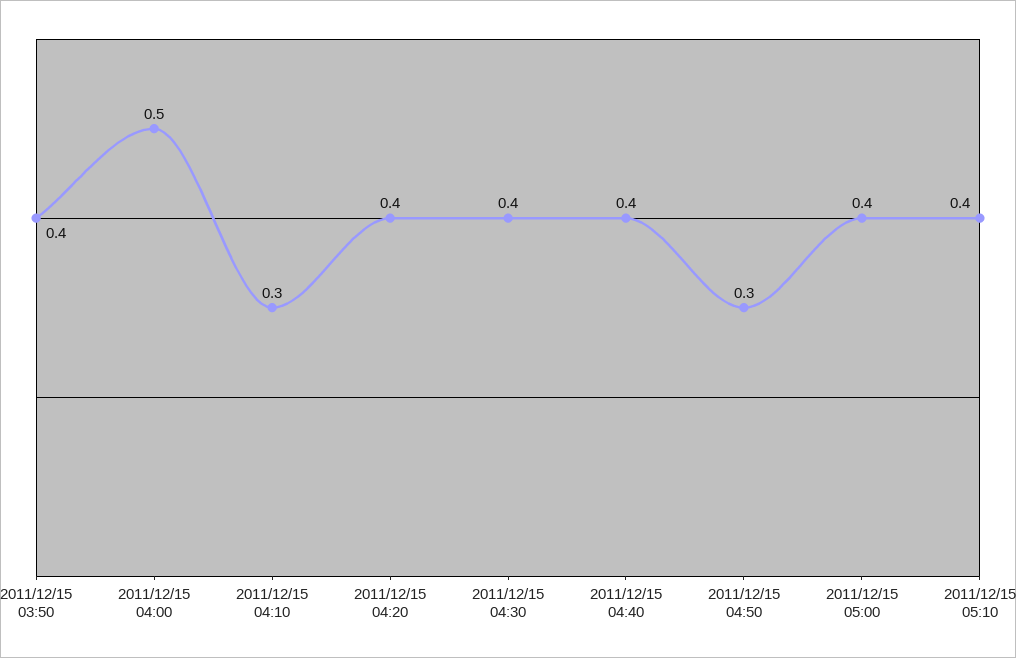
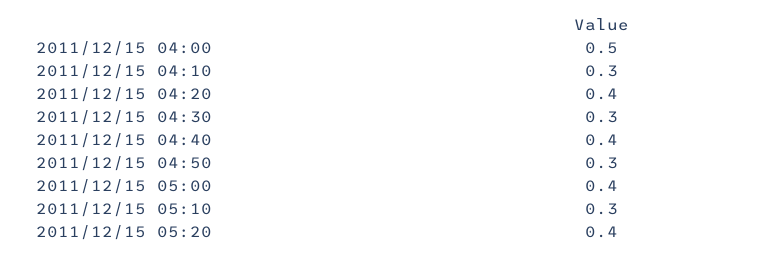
2011/12/15 03:50: 0.4 -> none
2011/12/15 04:30: 0.4 -> 0.3
2011/12/15 05:10: 0.4 -> 0.3
2011/12/15 05:20: none -> 0.4

